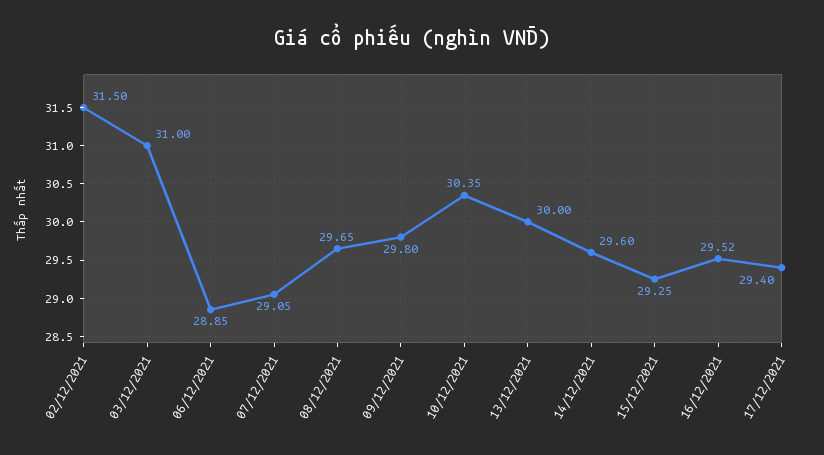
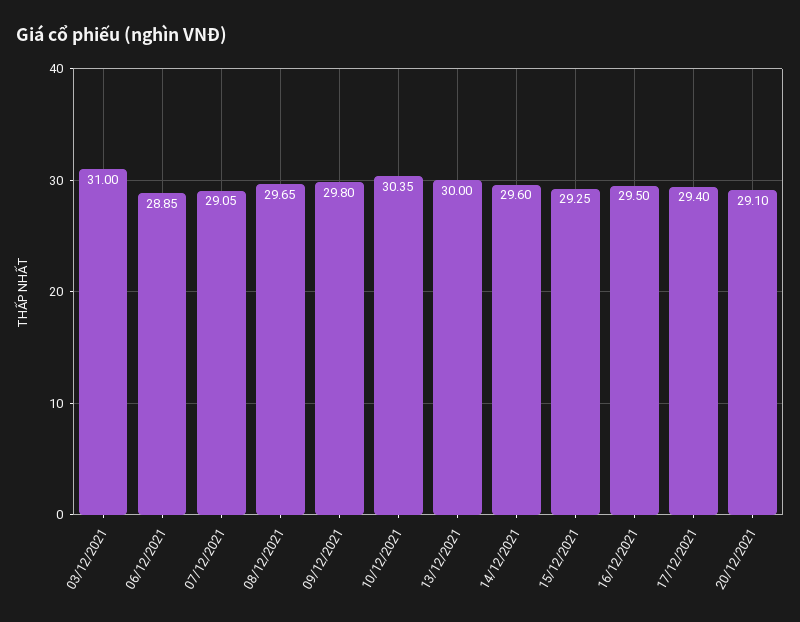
02/12/2021: 31.5 -> none
16/12/2021: 29.52 -> 29.5
20/12/2021: none -> 29.1

